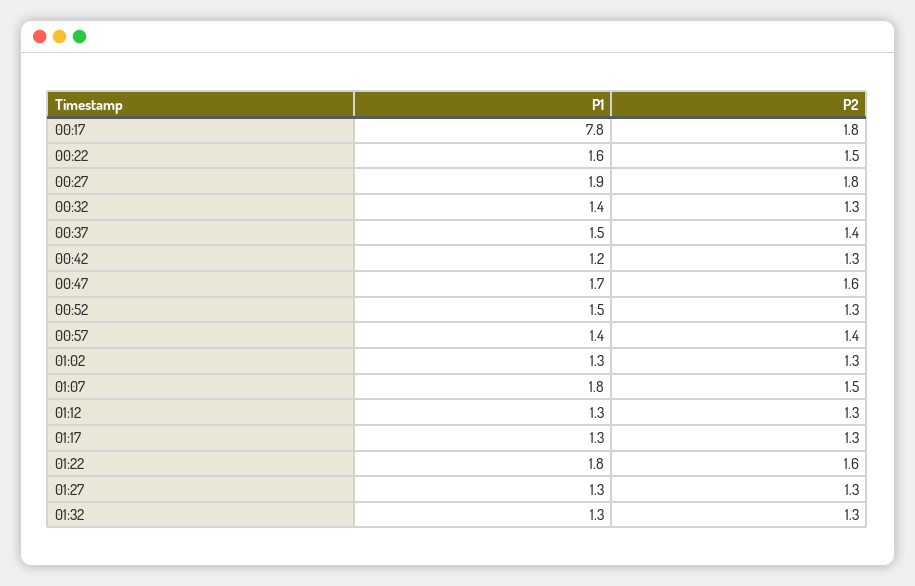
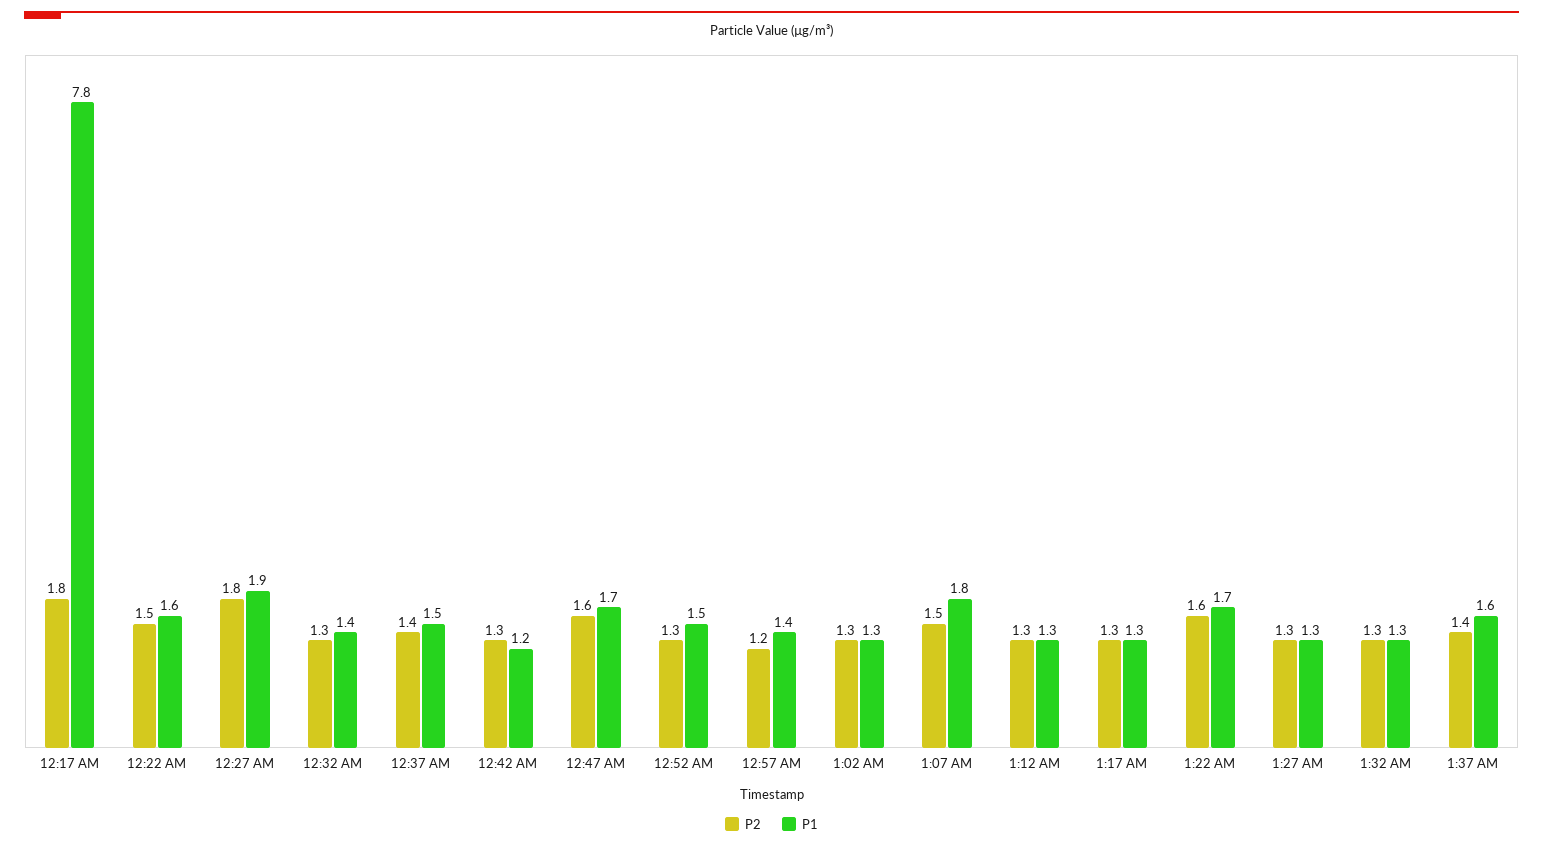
P2, 00:57: 1.4 -> 1.2
P1, 01:22: 1.8 -> 1.7
P2, 1:37 AM: none -> 1.4
P1, 1:37 AM: none -> 1.6

